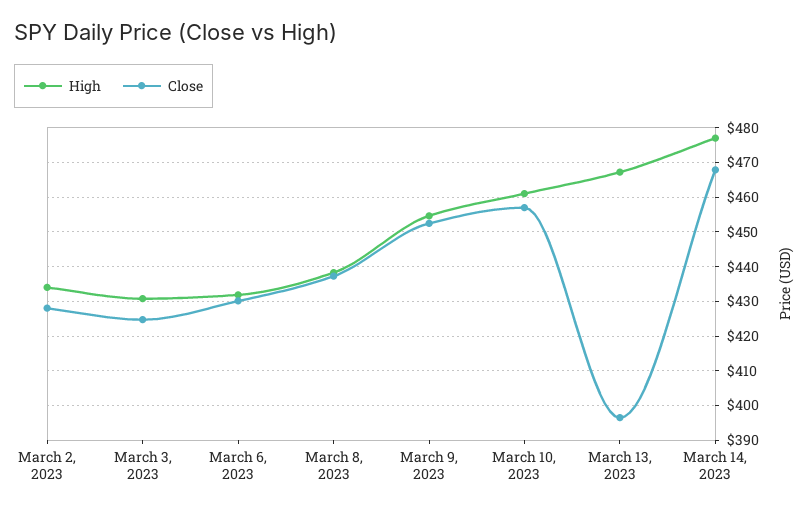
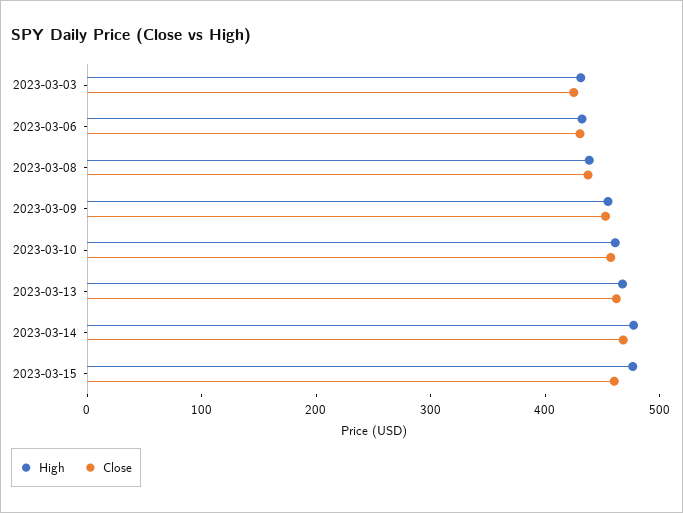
High, March 2, 2023: 434 -> none
Close, March 2, 2023: 428 -> none
Close, March 13, 2023: 396 -> 460
High, 2023-03-15: none -> 480
Close, 2023-03-15: none -> 460

